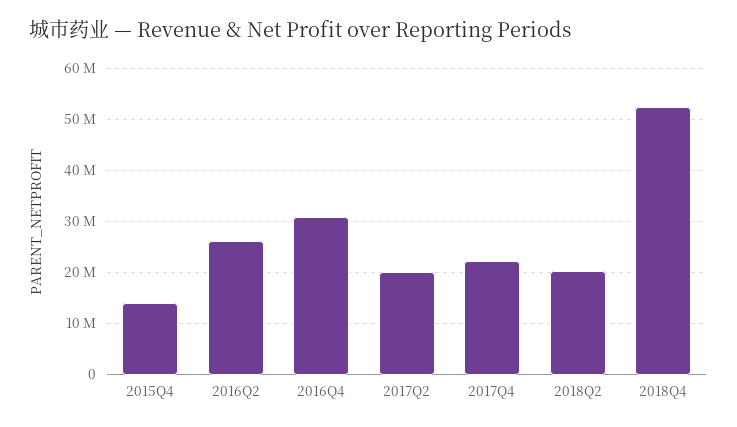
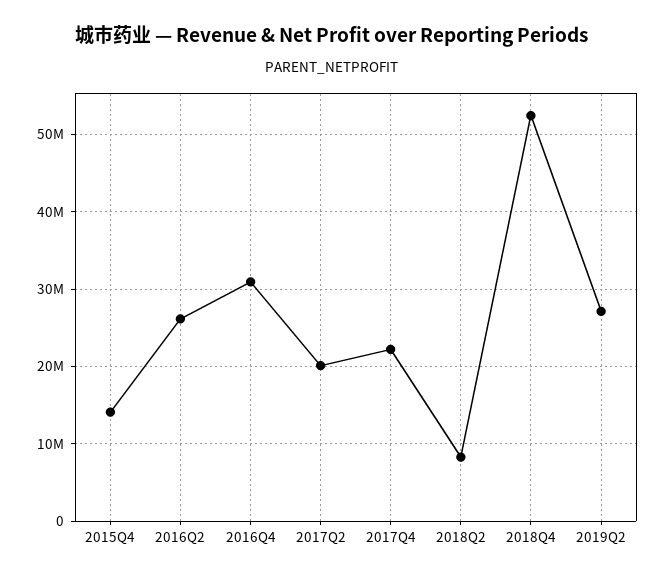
2018Q2: 20000000 -> 8000000
2019Q2: none -> 27000000

